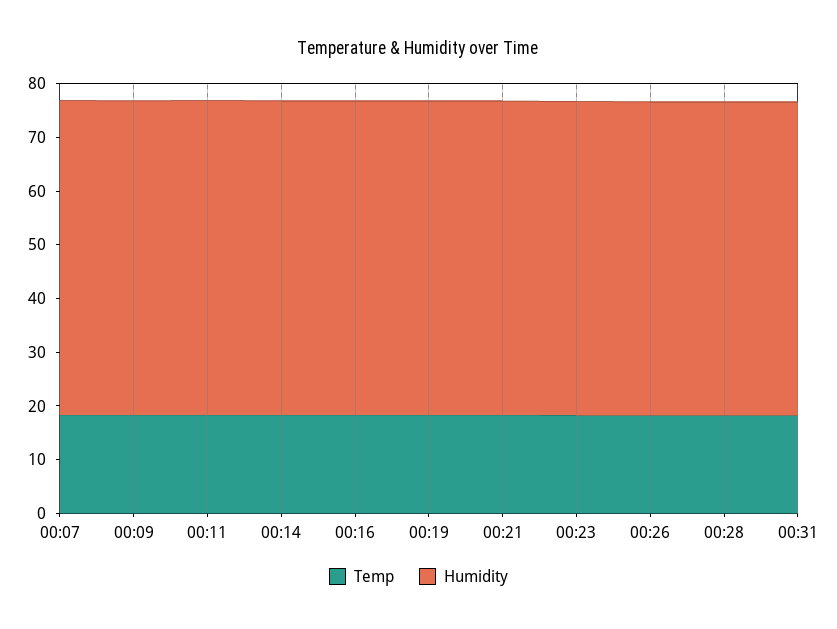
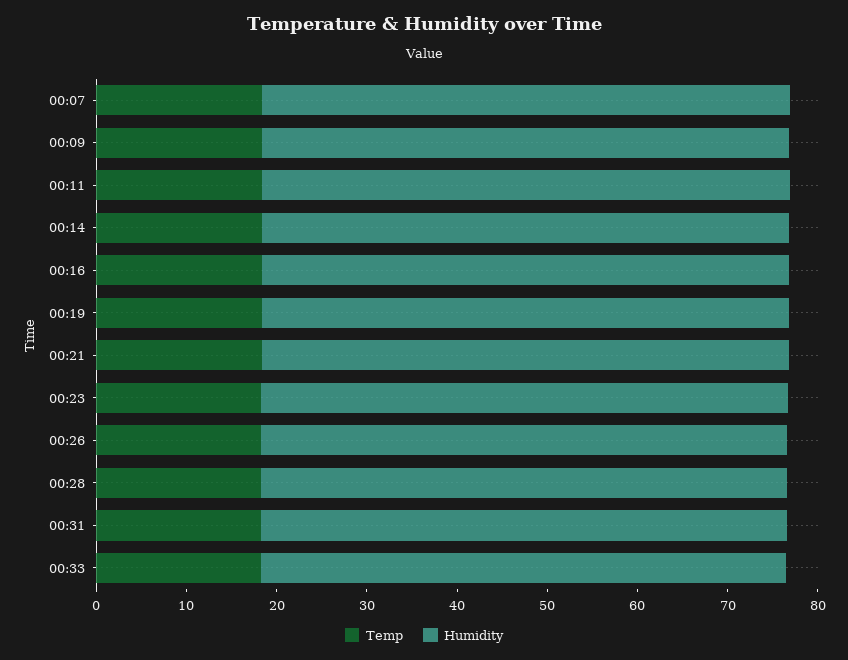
Temp, 00:33: none -> 18
Humidity, 00:33: none -> 58

